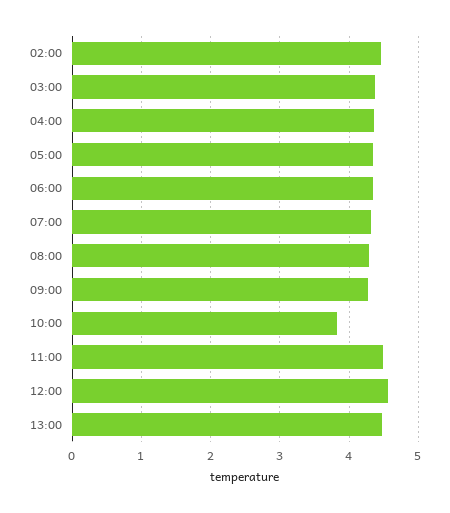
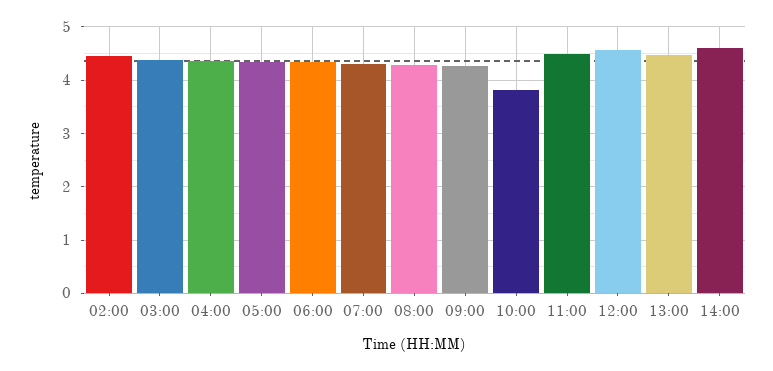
14:00: none -> 4.6

